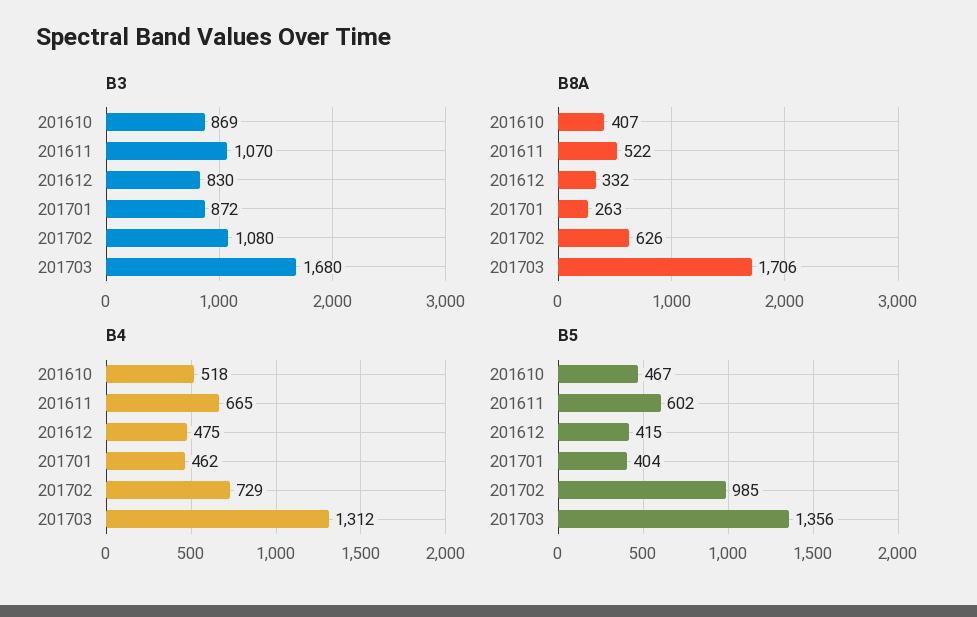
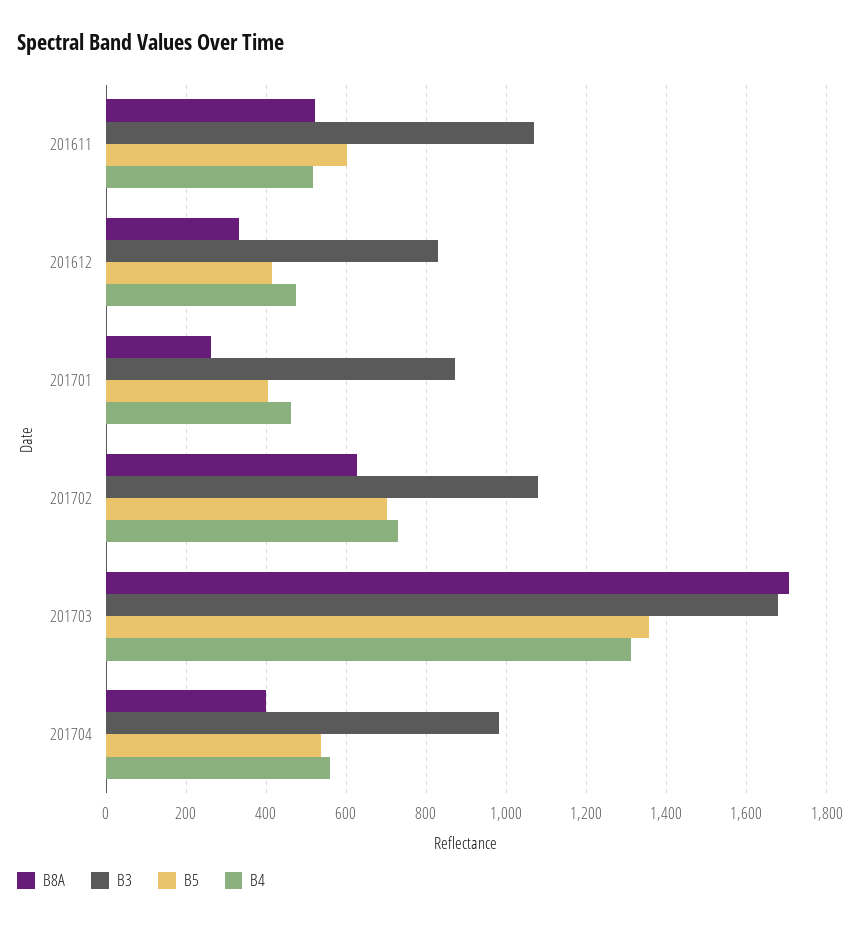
B3, 201610: 869 -> none
B8A, 201610: 407 -> none
B4, 201610: 518 -> none
B4, 201611: 665 -> 520
B5, 201610: 467 -> none
B5, 201702: 985 -> 700
B8A, 201704: none -> 400
B3, 201704: none -> 980
B5, 201704: none -> 540
B4, 201704: none -> 560

